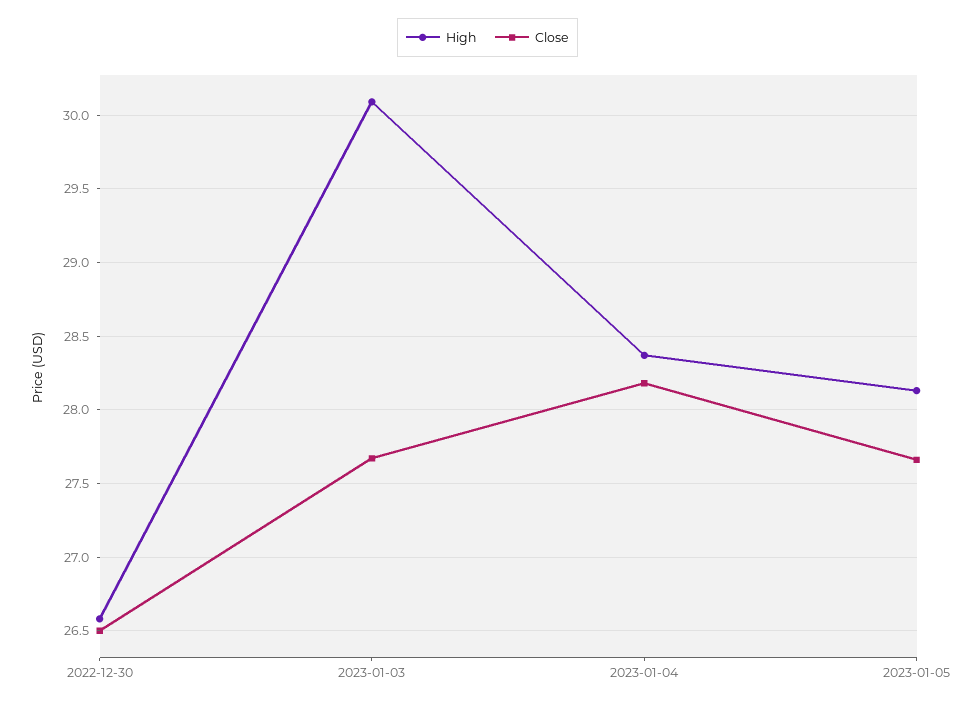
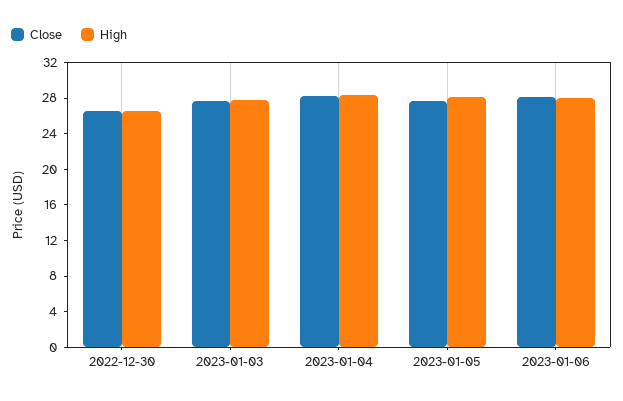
High, 2023-01-03: 30.1 -> 28
Close, 2023-01-06: none -> 28
High, 2023-01-06: none -> 28

